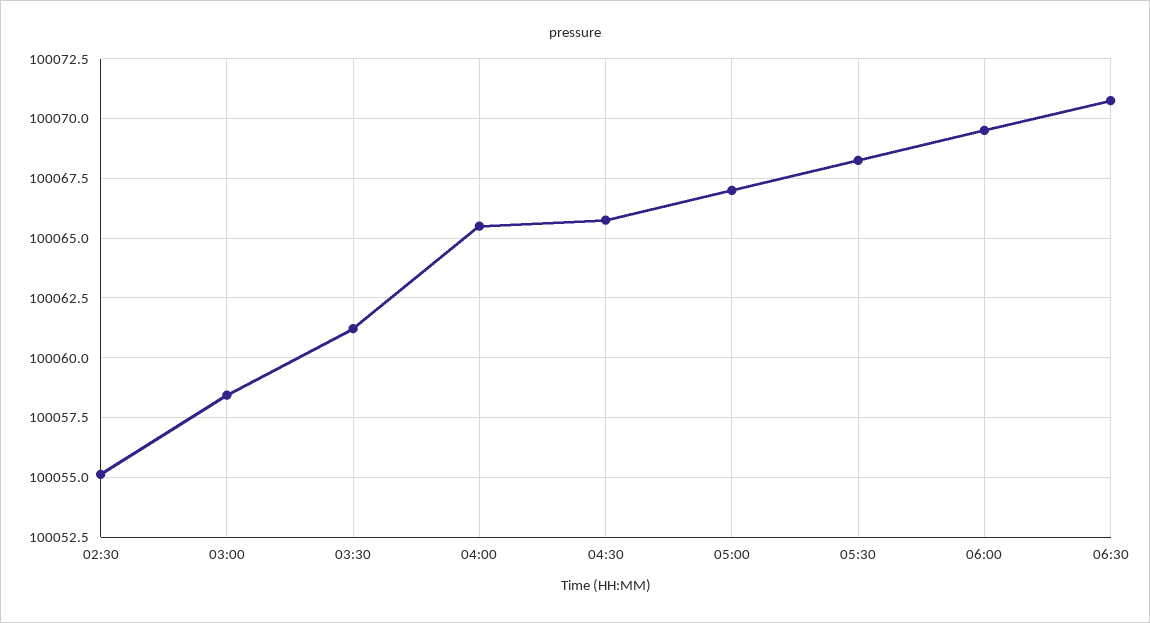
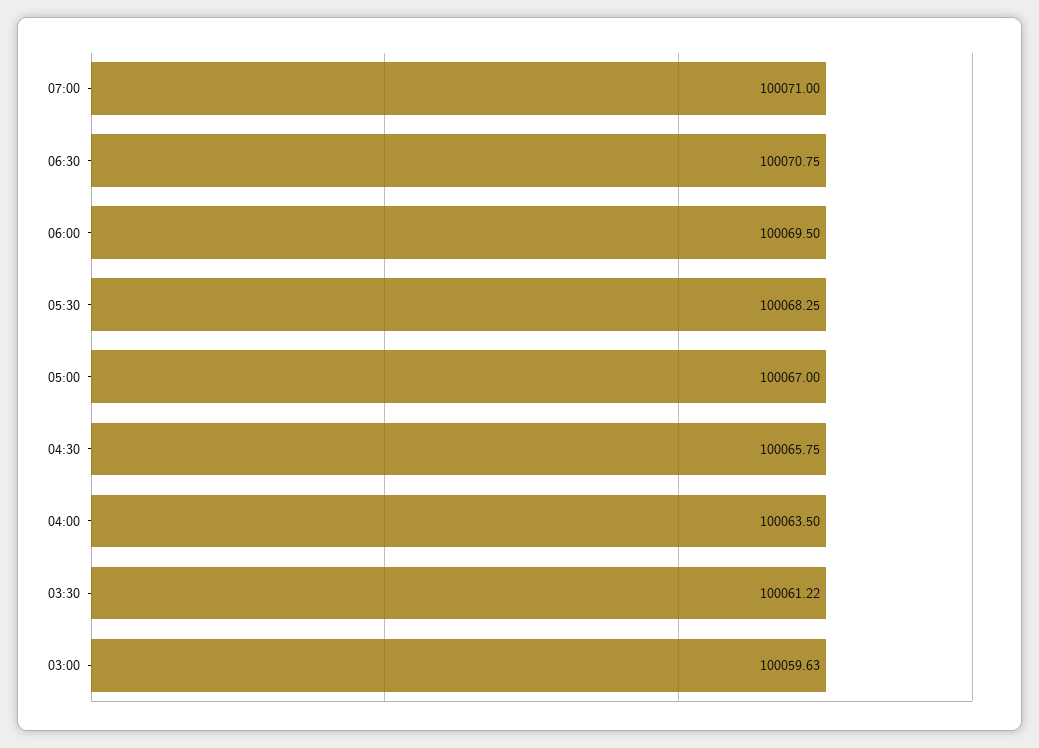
02:30: 100055 -> none
03:00: 100058.5 -> 100059.63
04:00: 100065.5 -> 100063.5
07:00: none -> 100071

